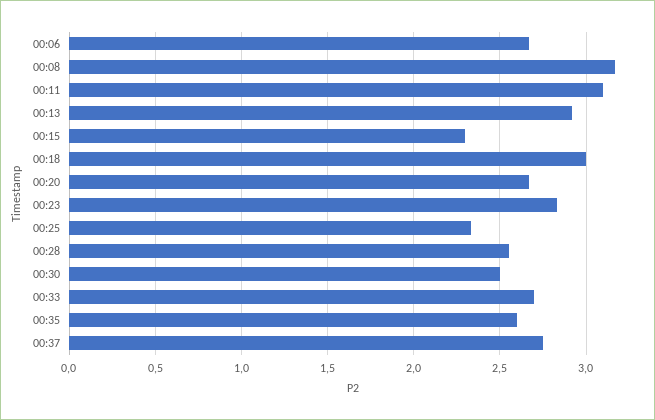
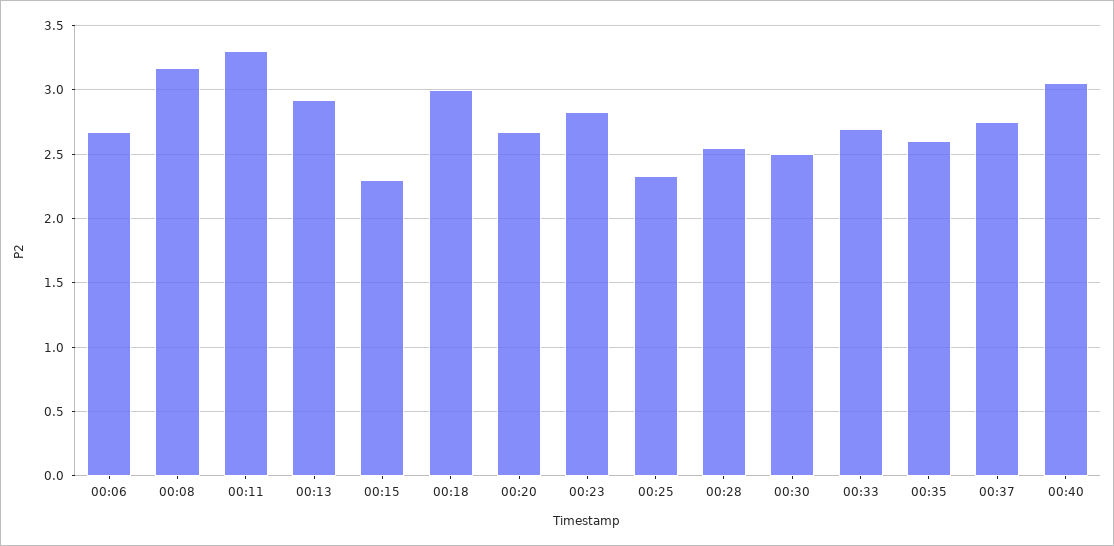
00:11: 3.1 -> 3.3
00:40: none -> 3.05

